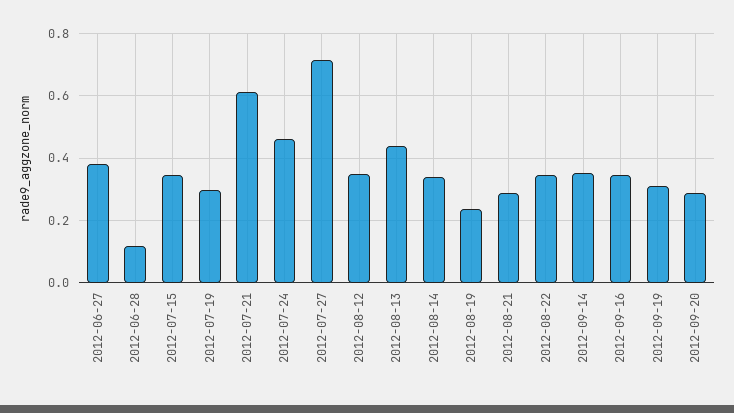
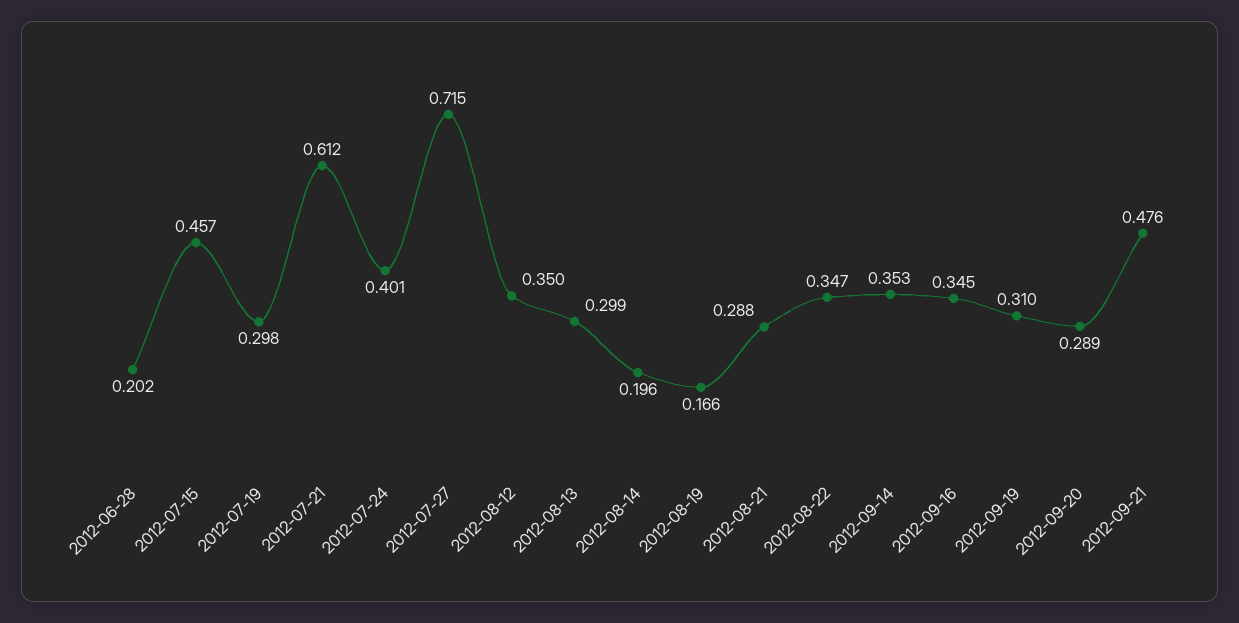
2012-06-27: 0.38 -> none
2012-06-28: 0.12 -> 0.202
2012-07-15: 0.34 -> 0.457
2012-07-24: 0.46 -> 0.401
2012-08-13: 0.44 -> 0.299
2012-08-14: 0.34 -> 0.196
2012-08-19: 0.24 -> 0.166
2012-09-21: none -> 0.476

